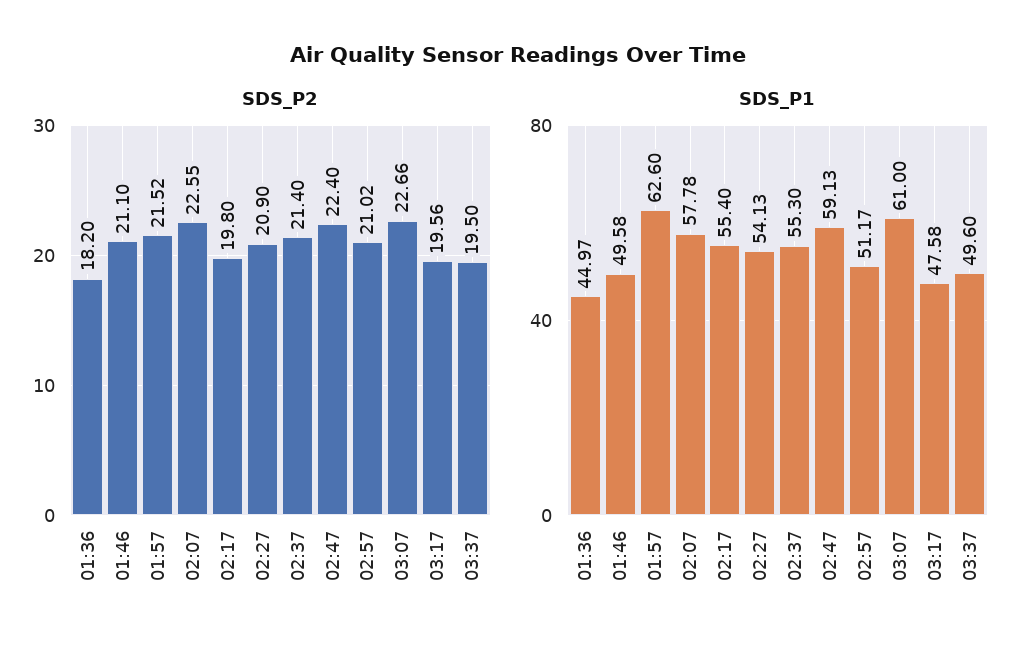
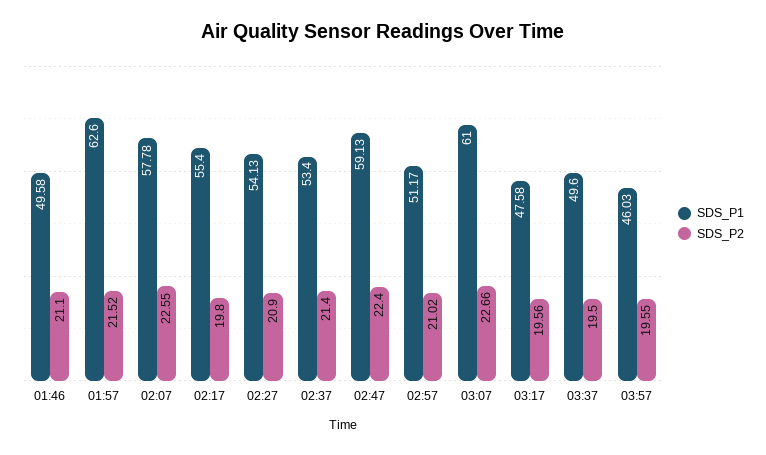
SDS_P2, 01:36: 18.2 -> none
SDS_P1, 01:36: 44.97 -> none
SDS_P1, 02:37: 55.3 -> 53.4
SDS_P1, 03:57: none -> 46.03
SDS_P2, 03:57: none -> 19.55

